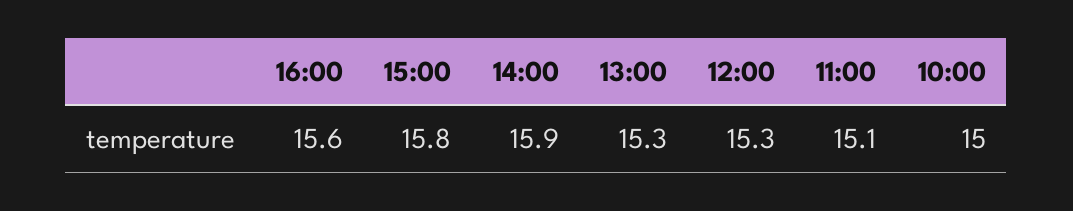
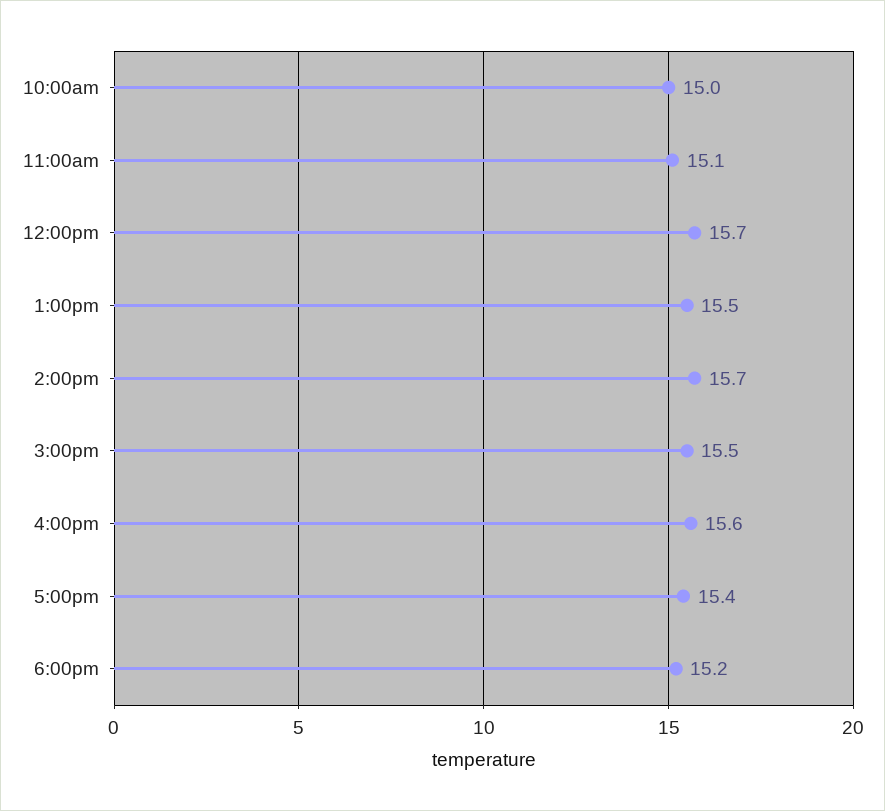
15:00: 15.8 -> 15.5
14:00: 15.9 -> 15.7
13:00: 15.3 -> 15.5
12:00: 15.3 -> 15.7
5:00pm: none -> 15.4
6:00pm: none -> 15.2

